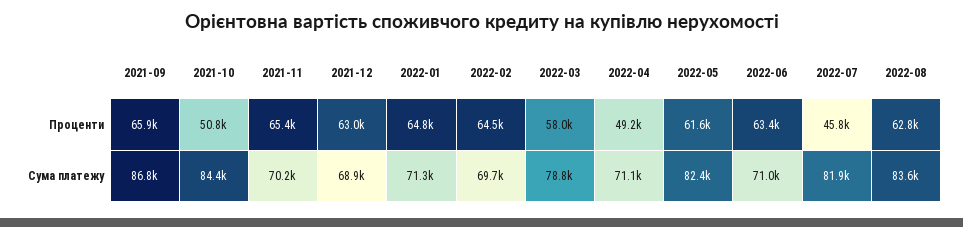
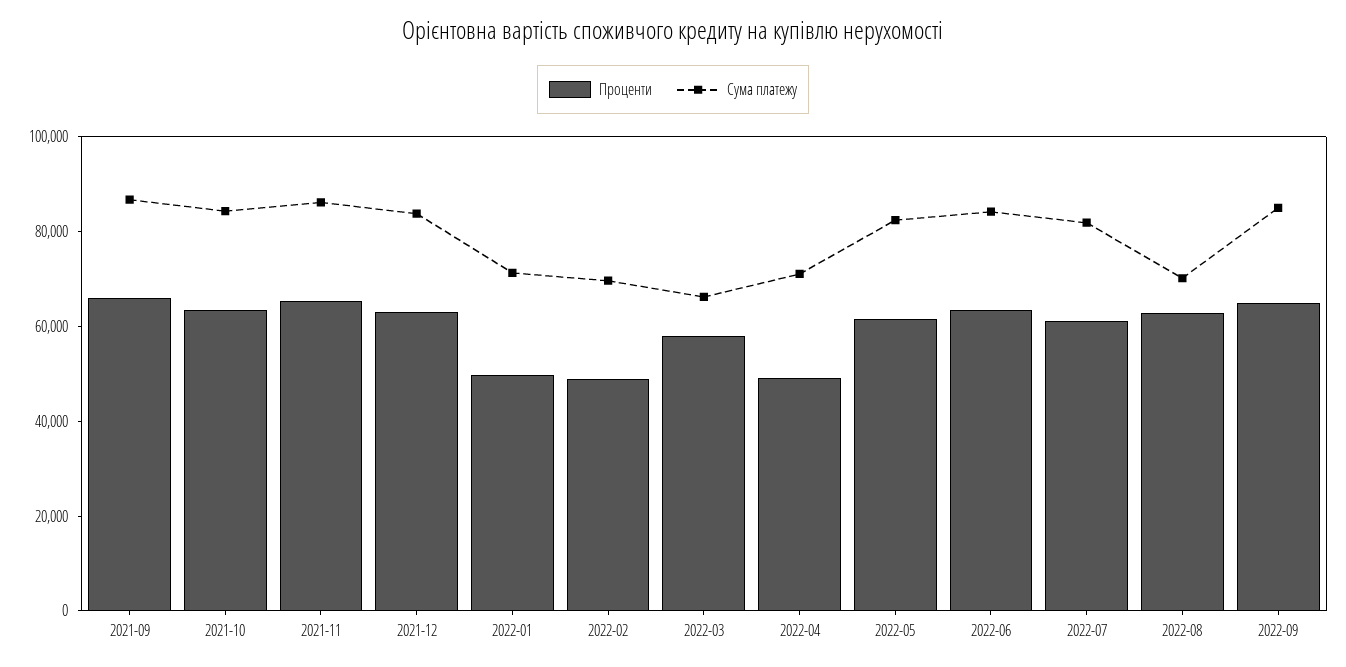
Проценти, 2021-10: 50800 -> 65000
Проценти, 2022-01: 64800 -> 50000
Проценти, 2022-02: 64500 -> 50000
Проценти, 2022-07: 45800 -> 60000
Сума платежу, 2021-11: 70200 -> 85000
Сума платежу, 2021-12: 68900 -> 85000
Сума платежу, 2022-03: 78800 -> 65000
Сума платежу, 2022-06: 71000 -> 85000
Сума платежу, 2022-08: 83600 -> 70000
Проценти, 2022-09: none -> 65000
Сума платежу, 2022-09: none -> 85000

